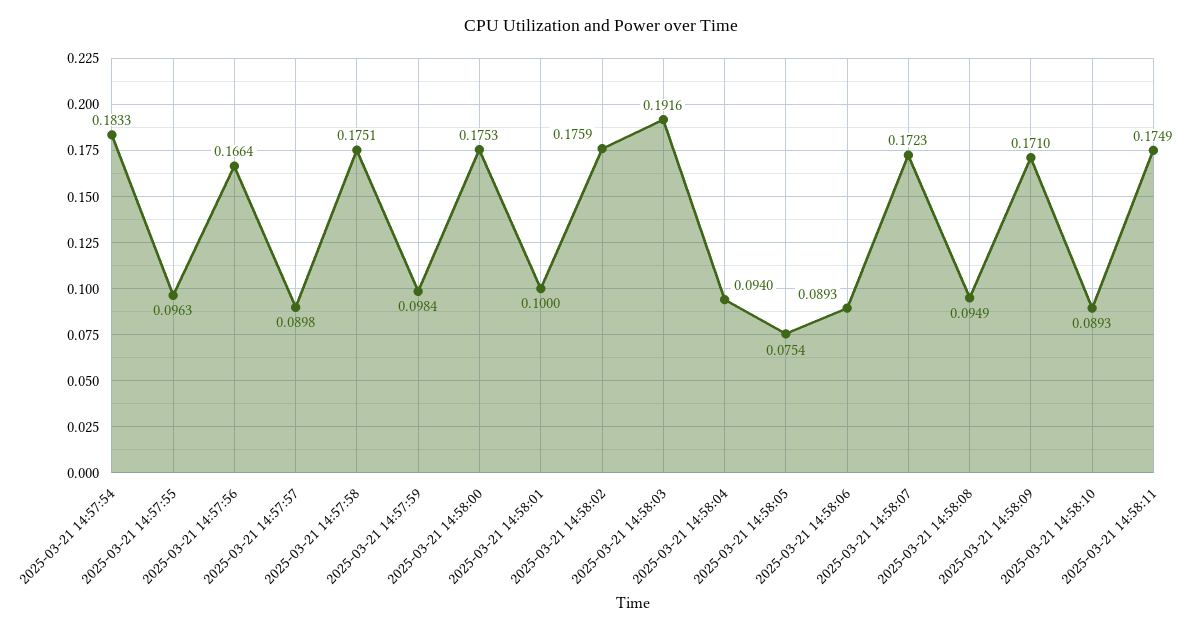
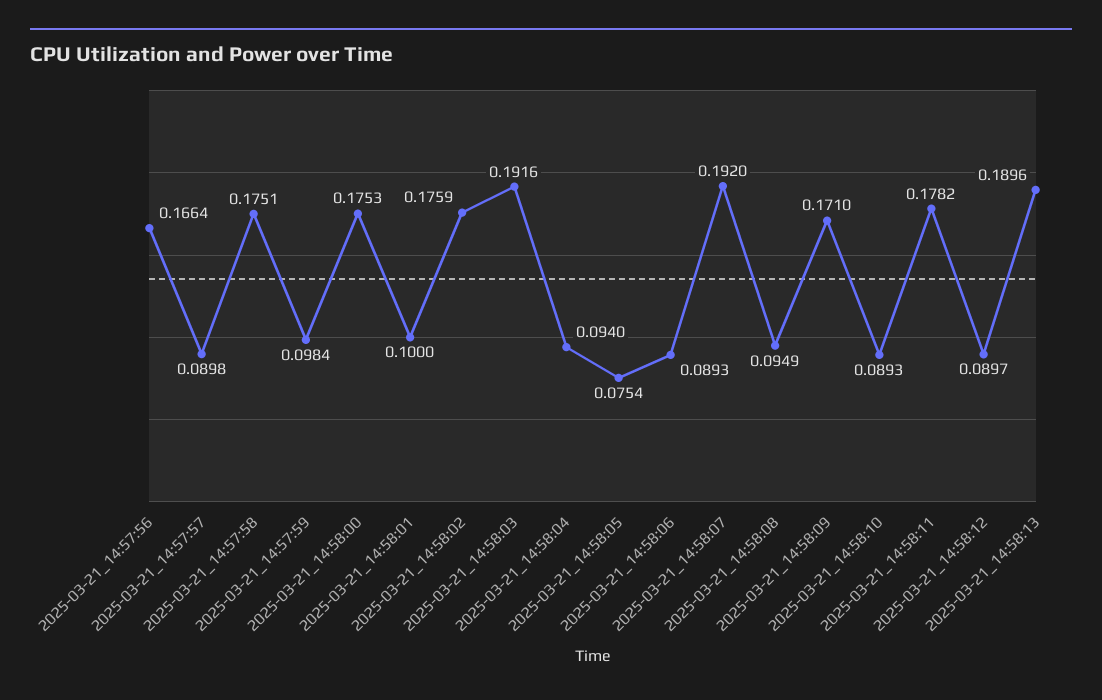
2025-03-21 14:57:54: 0.1833 -> none
2025-03-21 14:57:55: 0.0963 -> none
2025-03-21 14:58:07: 0.1723 -> 0.192
2025-03-21 14:58:11: 0.1749 -> 0.1782
2025-03-21_14:58:12: none -> 0.0897
2025-03-21_14:58:13: none -> 0.1896

